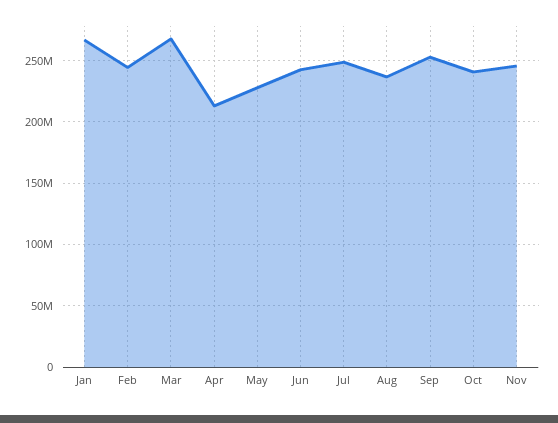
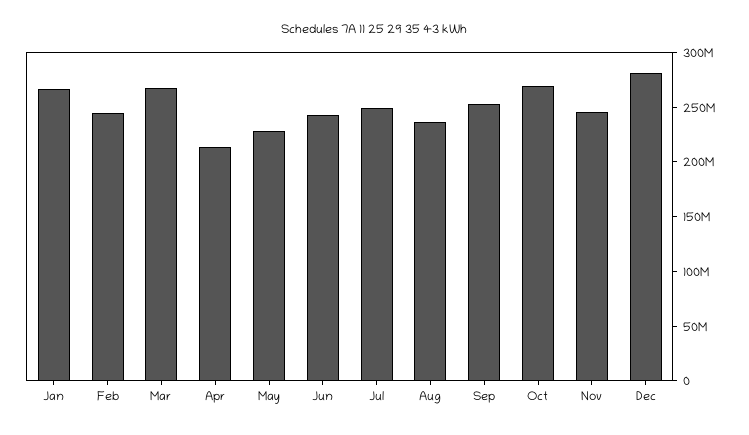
Oct: 240000000 -> 270000000
Dec: none -> 280000000

